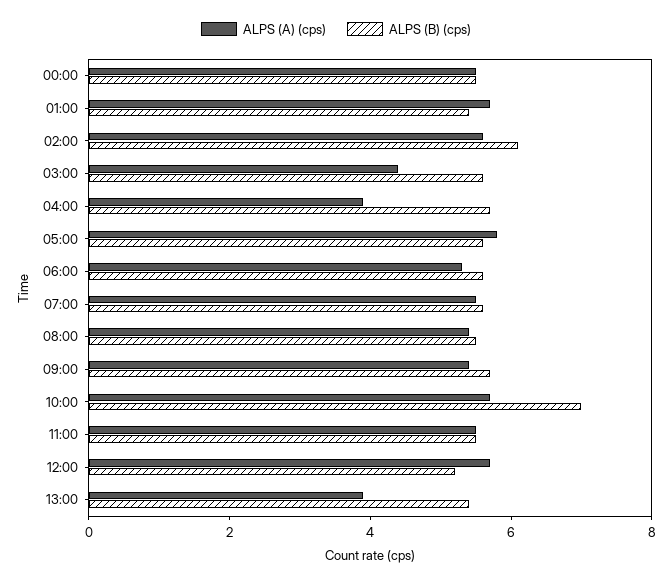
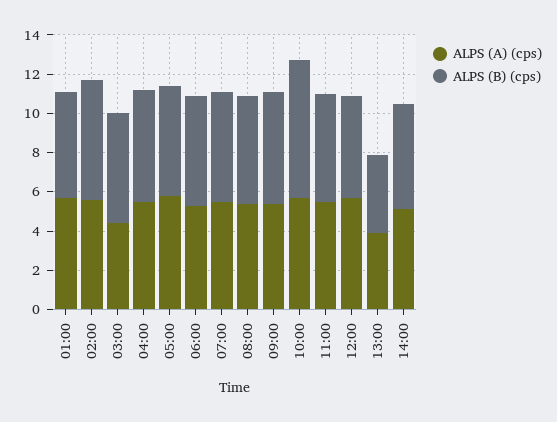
ALPS (A) (cps), 00:00: 5.5 -> none
ALPS (B) (cps), 00:00: 5.5 -> none
ALPS (A) (cps), 04:00: 4 -> 5.5
ALPS (B) (cps), 13:00: 5.5 -> 4
ALPS (A) (cps), 14:00: none -> 5
ALPS (B) (cps), 14:00: none -> 5.5

